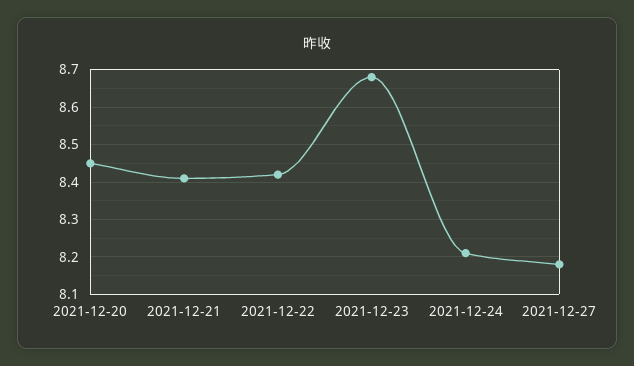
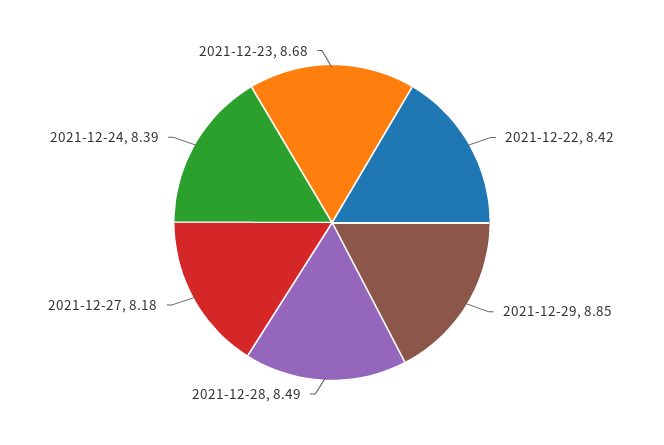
2021-12-20: 8.45 -> none
2021-12-21: 8.4 -> none
2021-12-24: 8.2 -> 8.39
2021-12-29: none -> 8.85
2021-12-28: none -> 8.49

